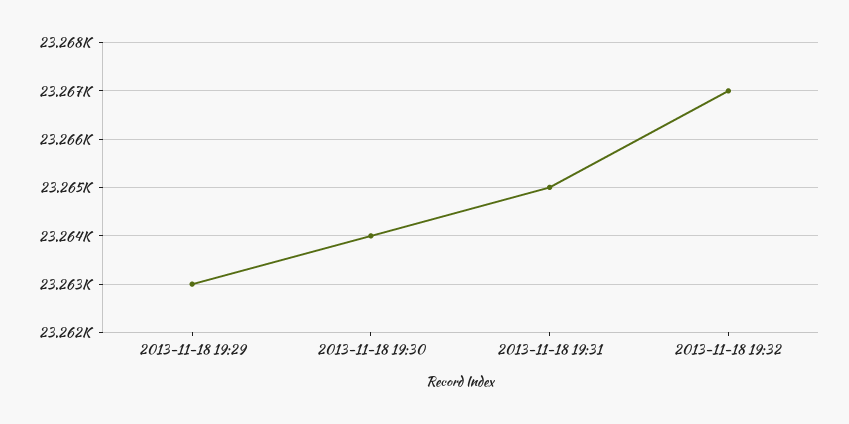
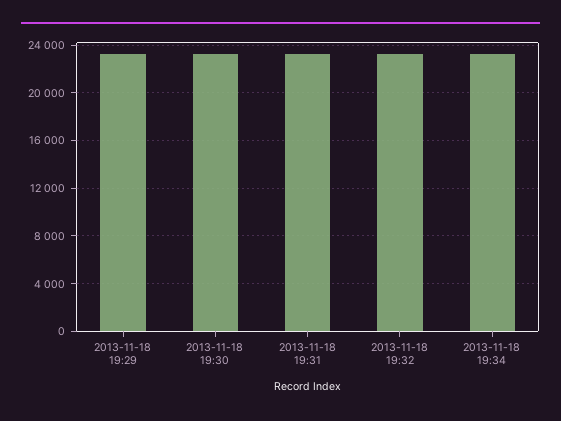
2013-11-18 19:34: none -> 23000

